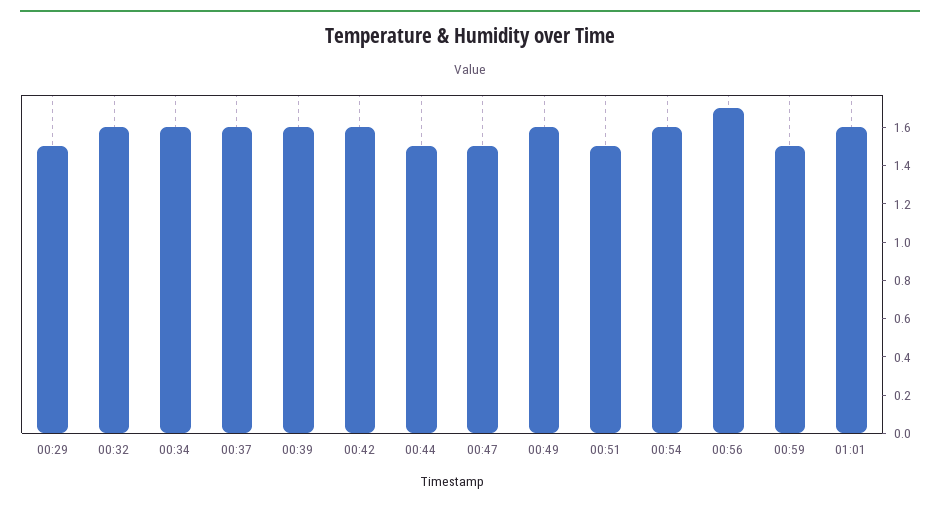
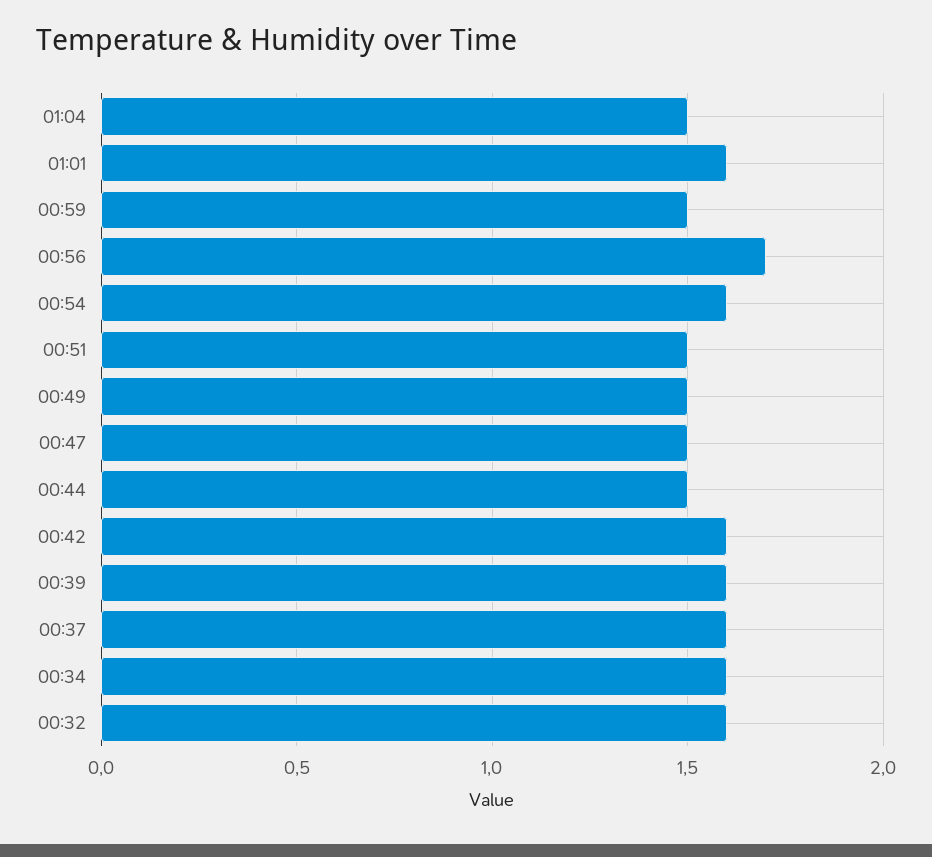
00:29: 1.5 -> none
00:49: 1.6 -> 1.5
01:04: none -> 1.5

